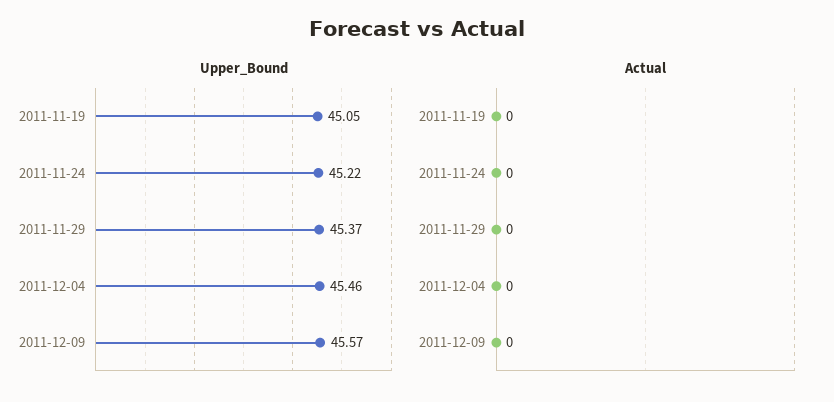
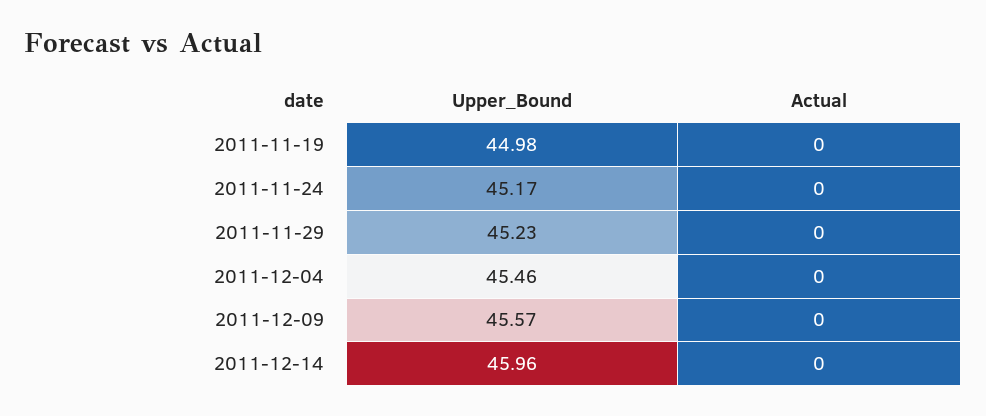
Upper_Bound, 2011-11-19: 45.05 -> 44.98
Upper_Bound, 2011-11-24: 45.22 -> 45.17
Upper_Bound, 2011-11-29: 45.37 -> 45.23
Upper_Bound, 2011-12-14: none -> 45.96
Actual, 2011-12-14: none -> 0

